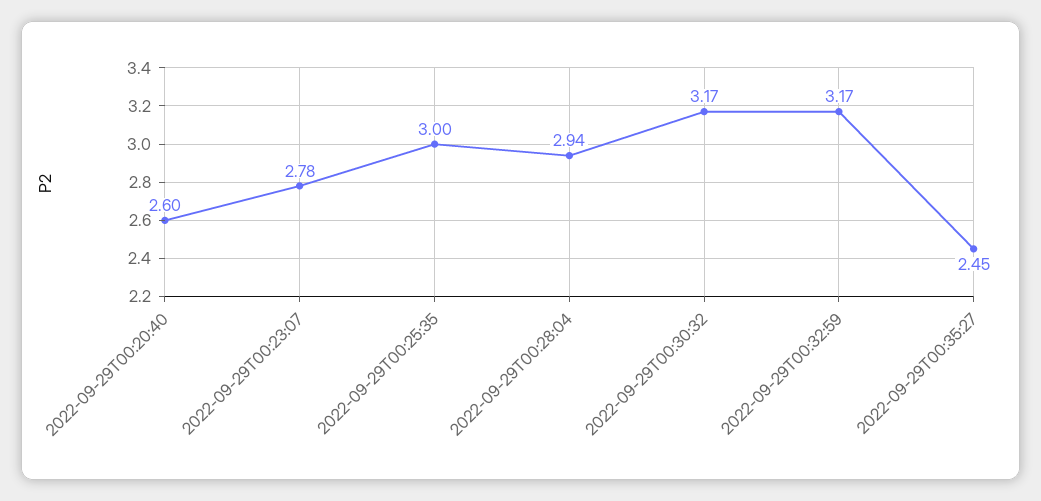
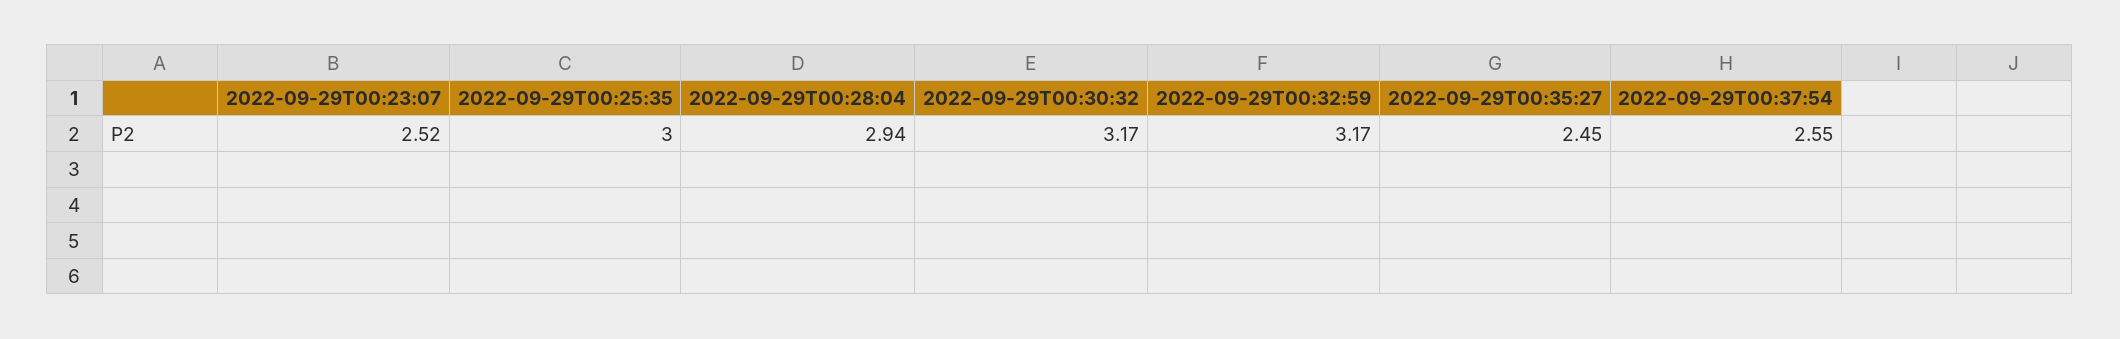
2022-09-29T00:20:40: 2.6 -> none
2022-09-29T00:23:07: 2.78 -> 2.52
2022-09-29T00:37:54: none -> 2.55

